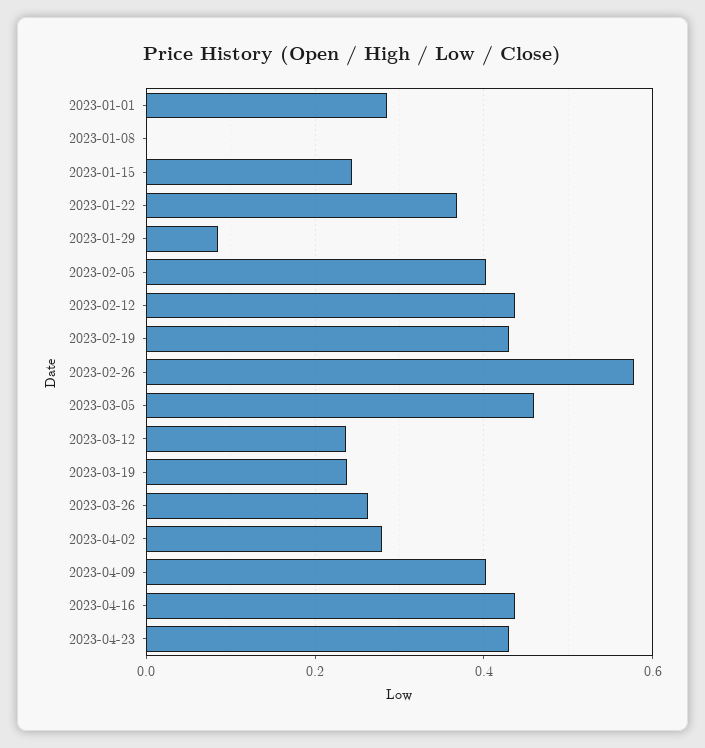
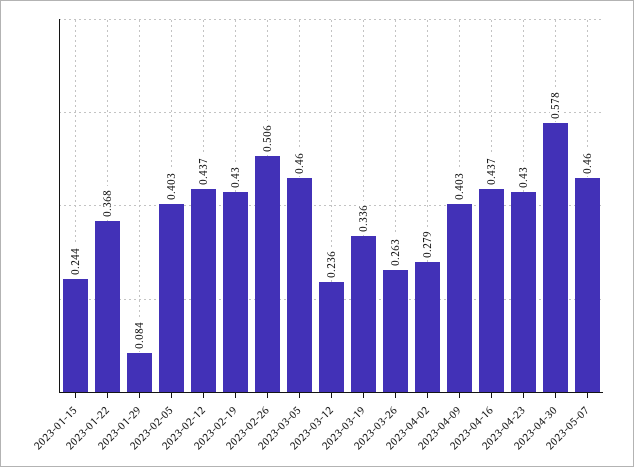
2023-01-01: 0.28 -> none
2023-01-08: 0 -> none
2023-02-26: 0.58 -> 0.506
2023-03-19: 0.24 -> 0.336
2023-04-30: none -> 0.578
2023-05-07: none -> 0.46

